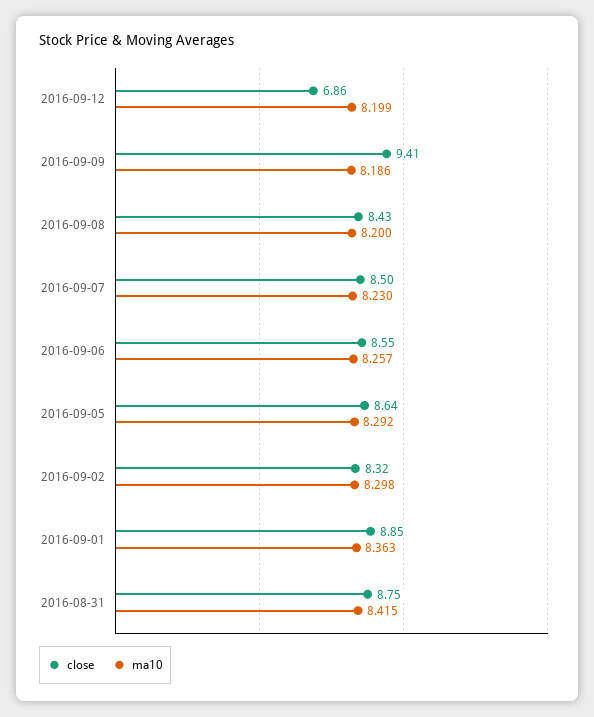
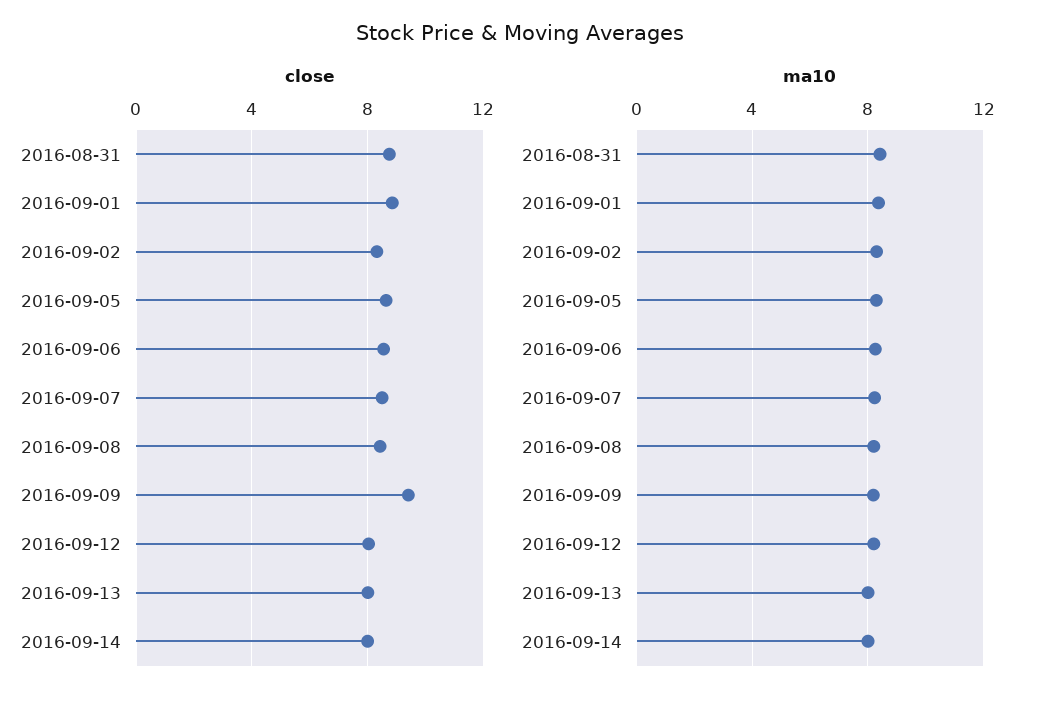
close, 2016-09-12: 6.86 -> 8
close, 2016-09-13: none -> 8
close, 2016-09-14: none -> 8
ma10, 2016-09-13: none -> 8
ma10, 2016-09-14: none -> 8

